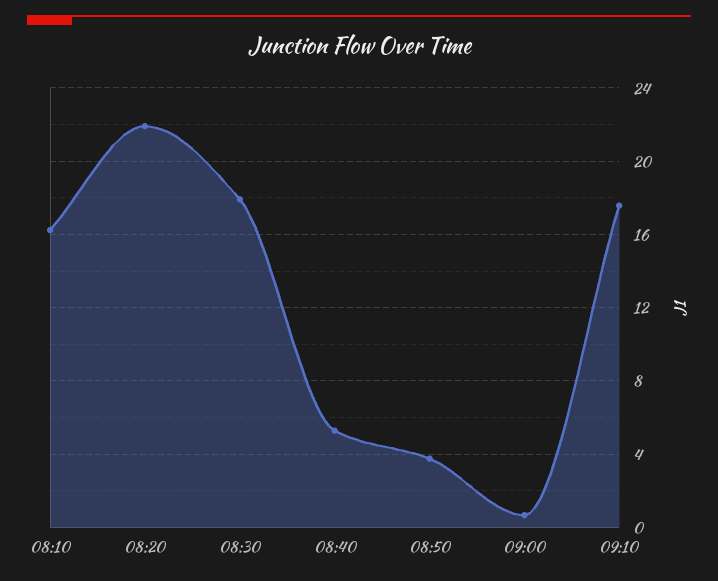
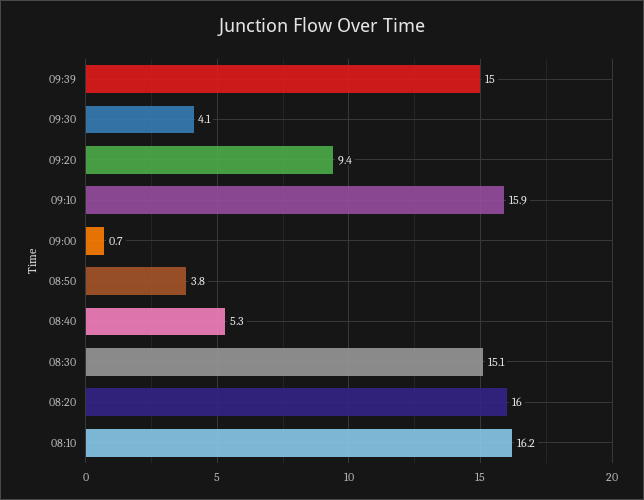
08:20: 22 -> 16
08:30: 18 -> 15.1
09:10: 17.5 -> 15.9
09:39: none -> 15
09:30: none -> 4.1
09:20: none -> 9.4

